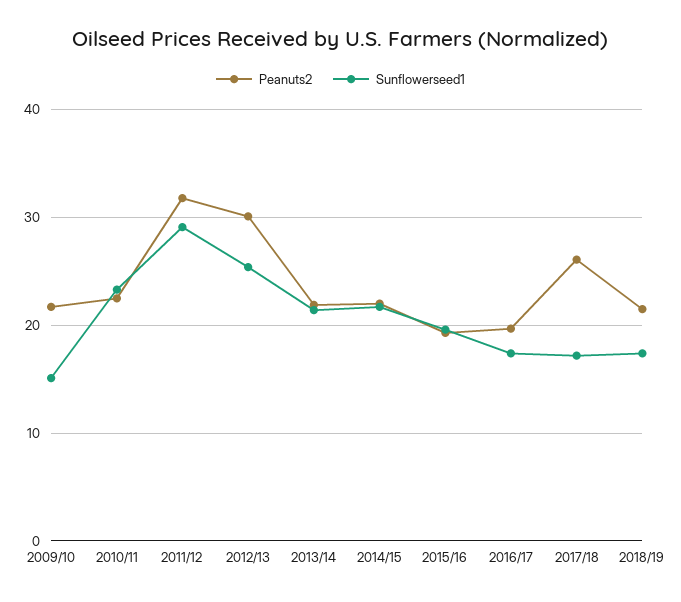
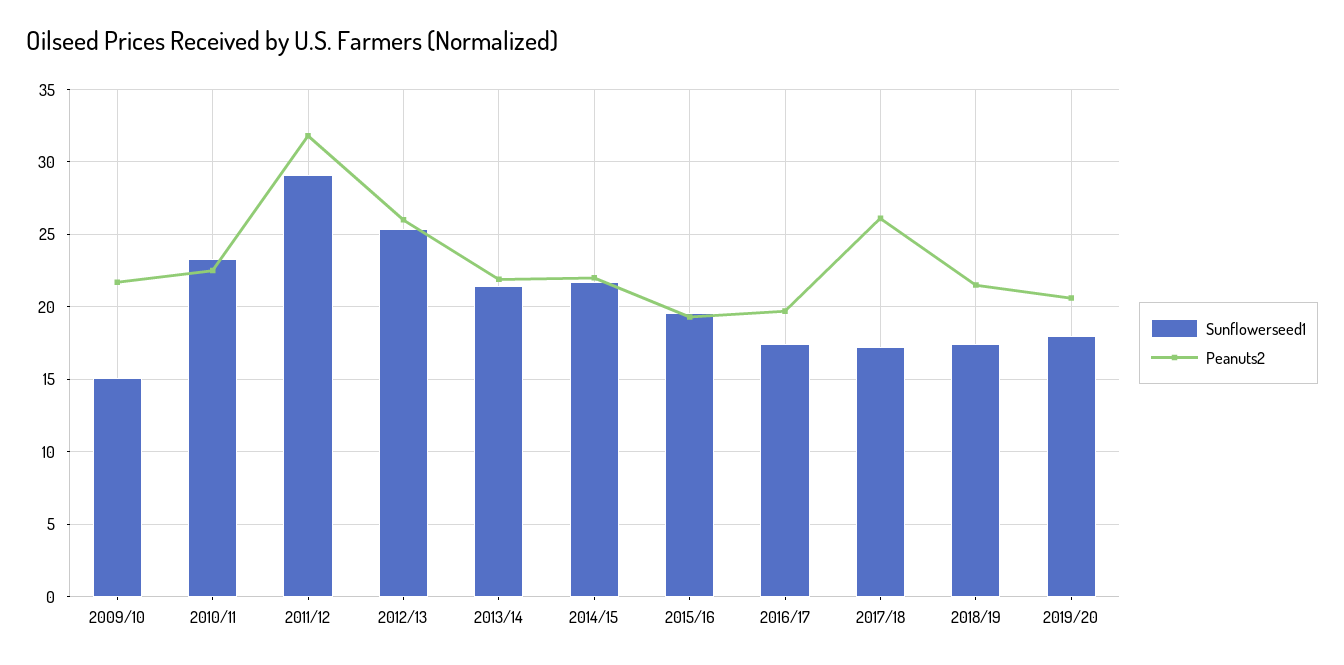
Peanuts2, 2012/13: 30 -> 26
Sunflowerseed1, 2019/20: none -> 18
Peanuts2, 2019/20: none -> 20.5

